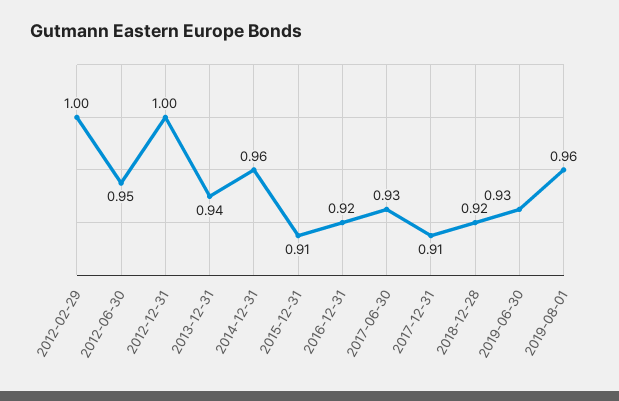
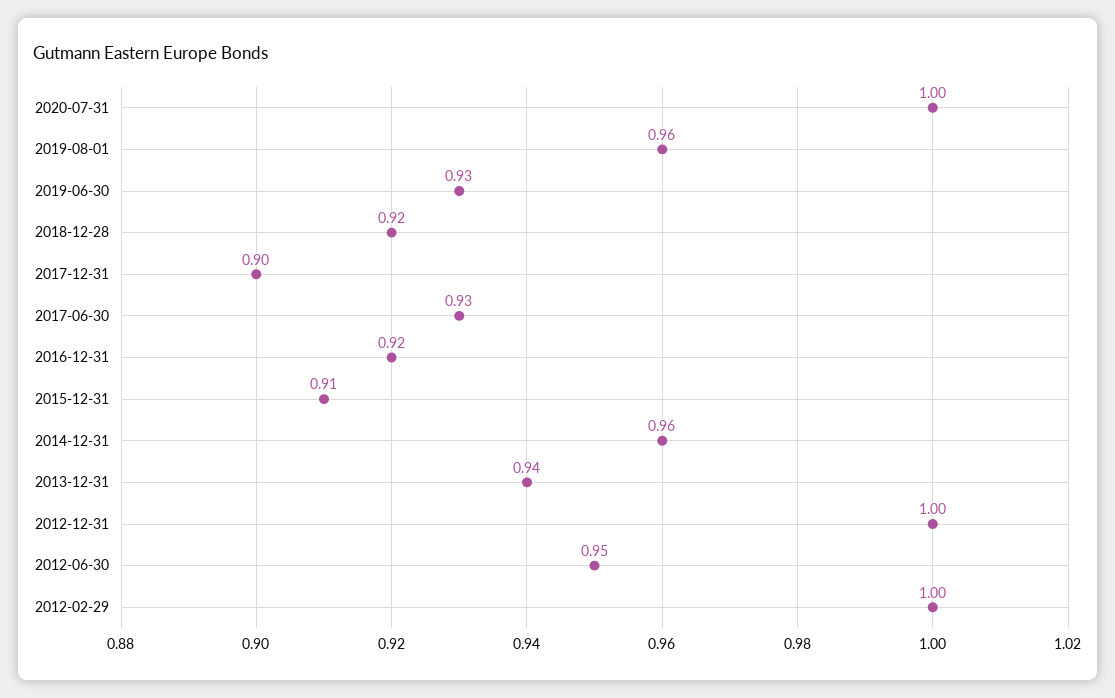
2017-12-31: 0.91 -> 0.9
2020-07-31: none -> 1

